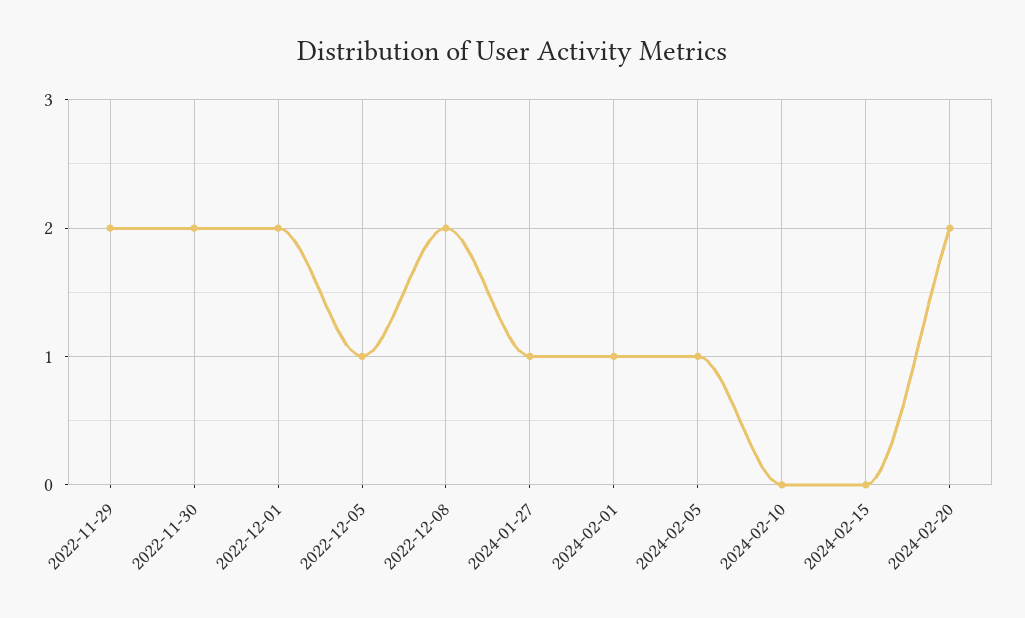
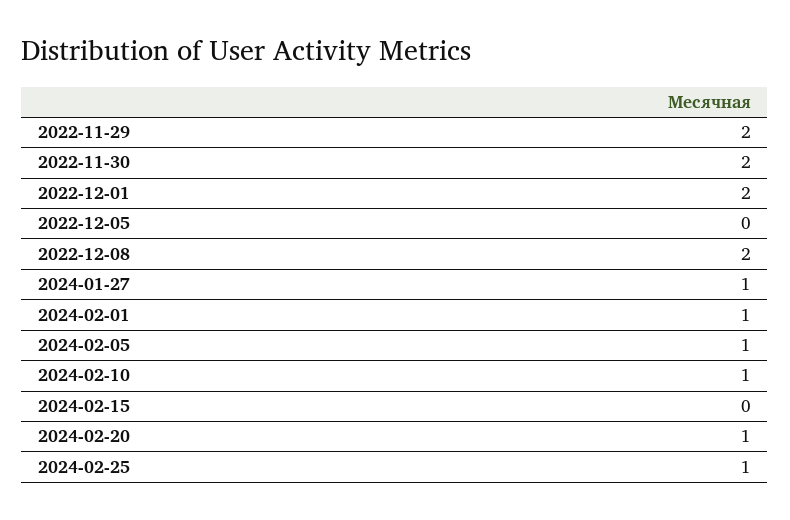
2022-12-05: 1 -> 0
2024-02-10: 0 -> 1
2024-02-20: 2 -> 1
2024-02-25: none -> 1

